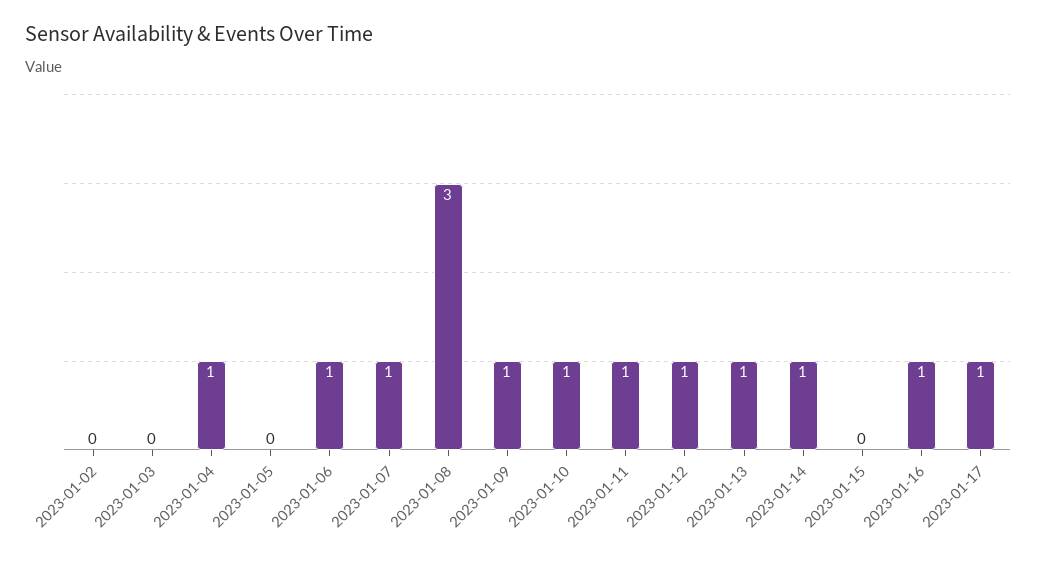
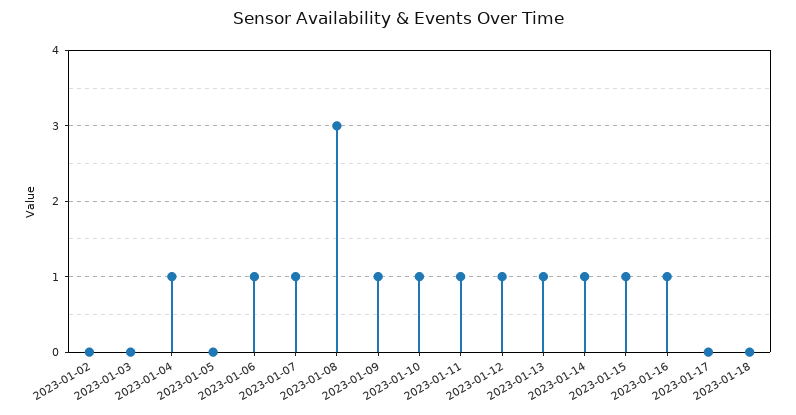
2023-01-15: 0 -> 1
2023-01-17: 1 -> 0
2023-01-18: none -> 0

